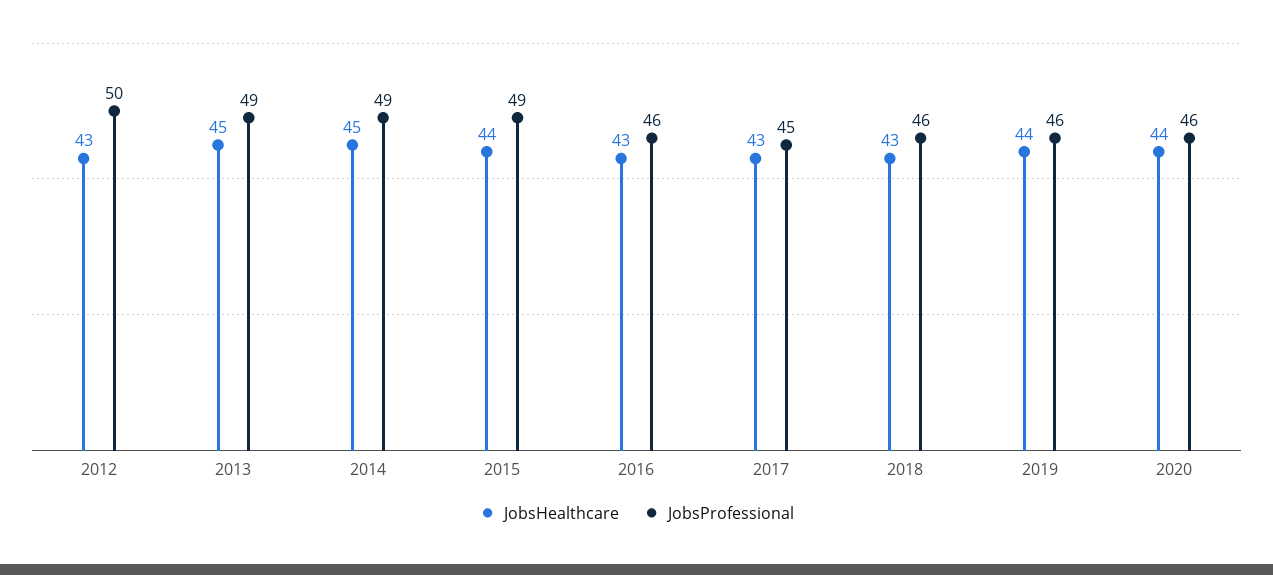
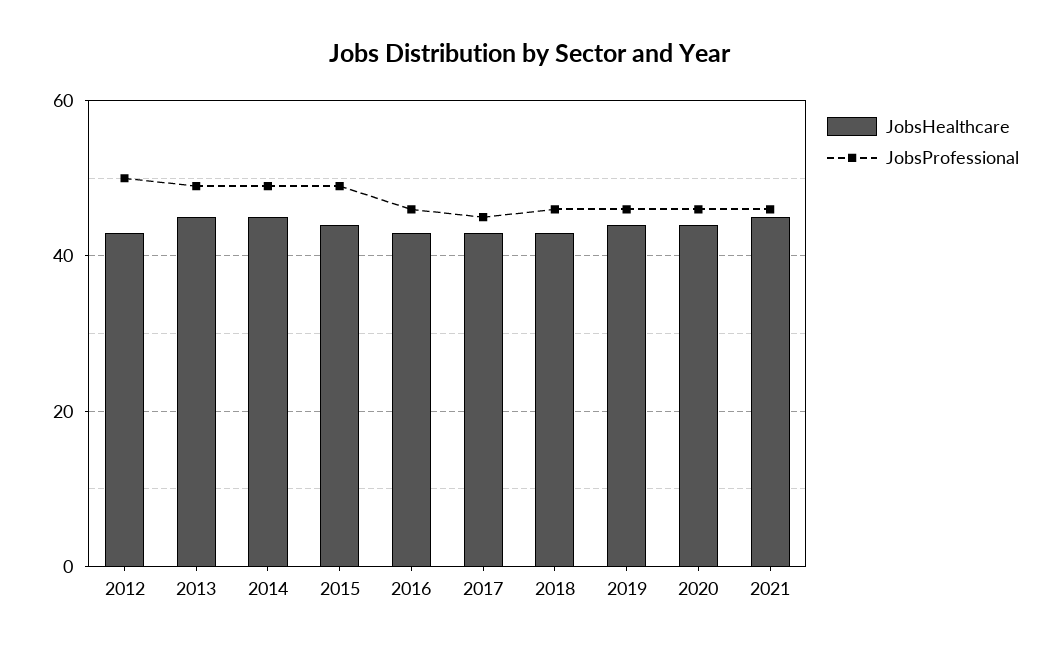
JobsHealthcare, 2021: none -> 45
JobsProfessional, 2021: none -> 45

